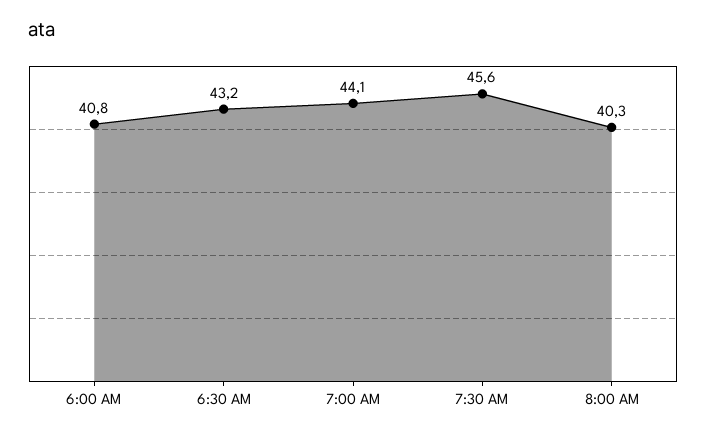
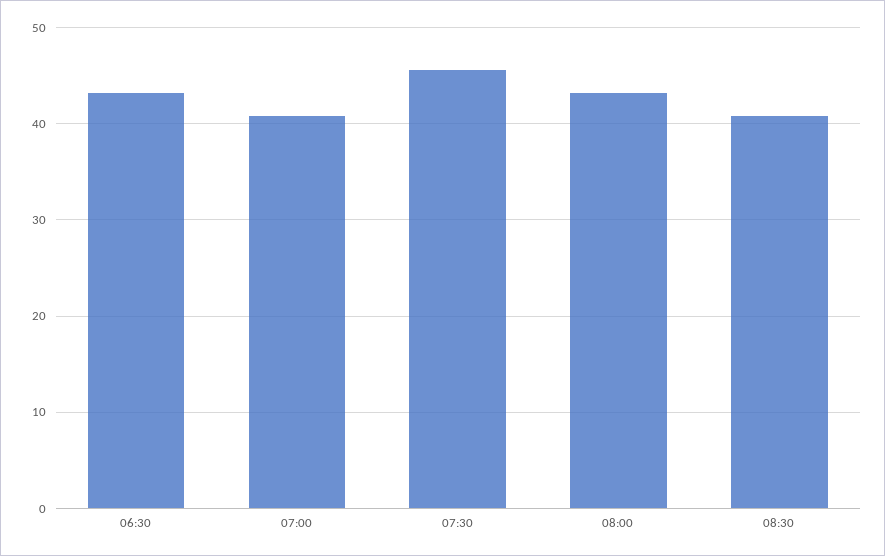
6:00 AM: 40.8 -> none
7:00 AM: 44.1 -> 41
8:00 AM: 40.3 -> 43
08:30: none -> 41

